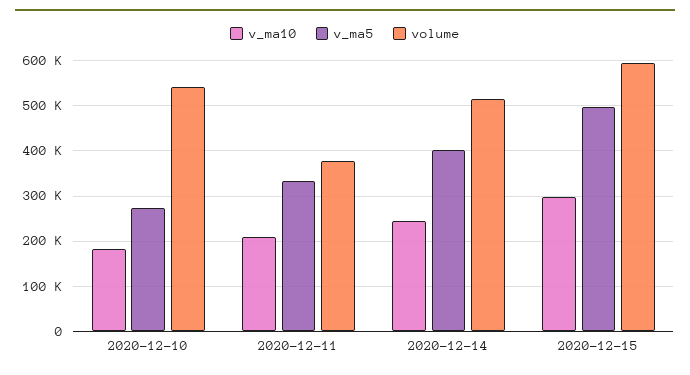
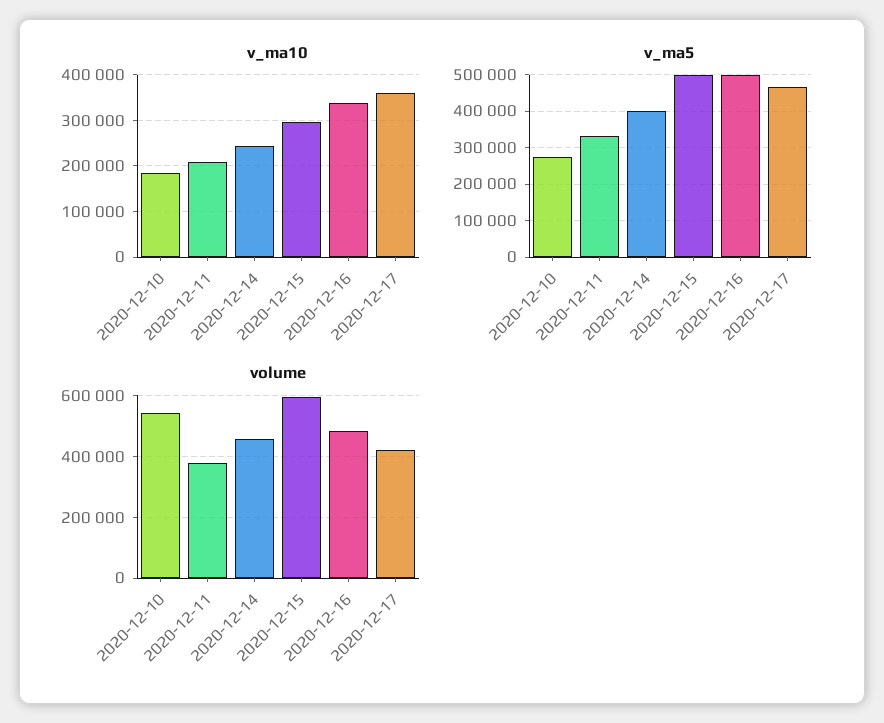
volume, 2020-12-14: 520000 -> 460000
v_ma10, 2020-12-16: none -> 340000
v_ma10, 2020-12-17: none -> 360000
v_ma5, 2020-12-16: none -> 500000
v_ma5, 2020-12-17: none -> 460000
volume, 2020-12-16: none -> 480000
volume, 2020-12-17: none -> 420000

